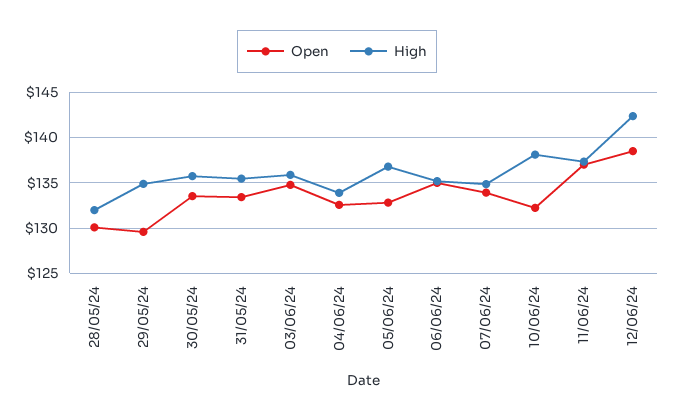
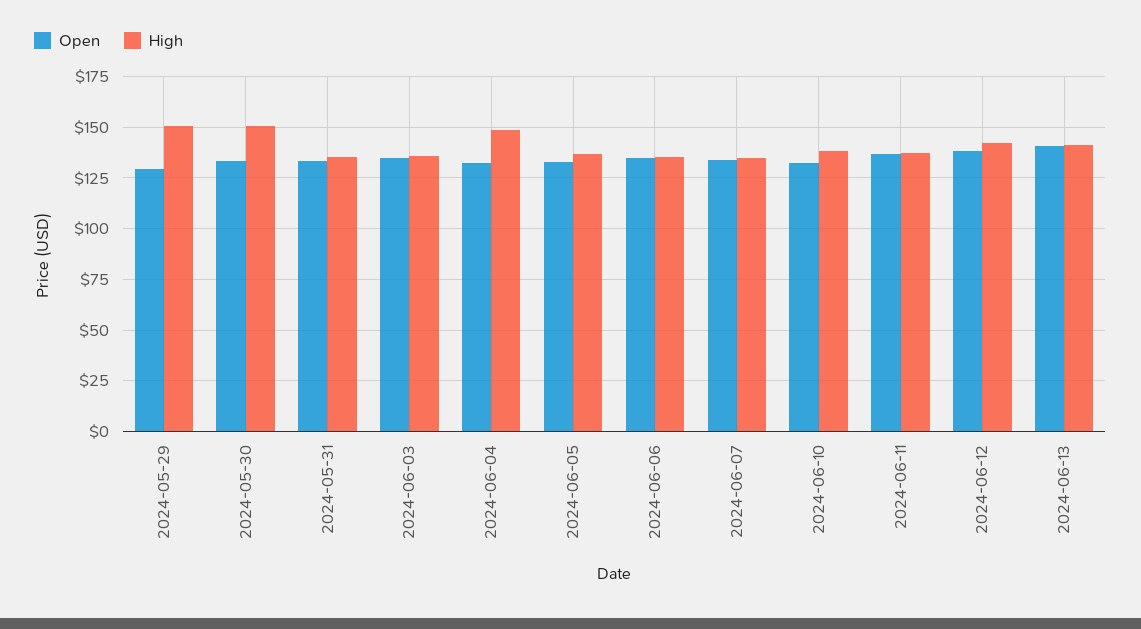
Open, 28/05/24: 130 -> none
High, 28/05/24: 132 -> none
High, 29/05/24: 135 -> 150
High, 30/05/24: 136 -> 150
High, 04/06/24: 134 -> 150
Open, 2024-06-13: none -> 140
High, 2024-06-13: none -> 140

